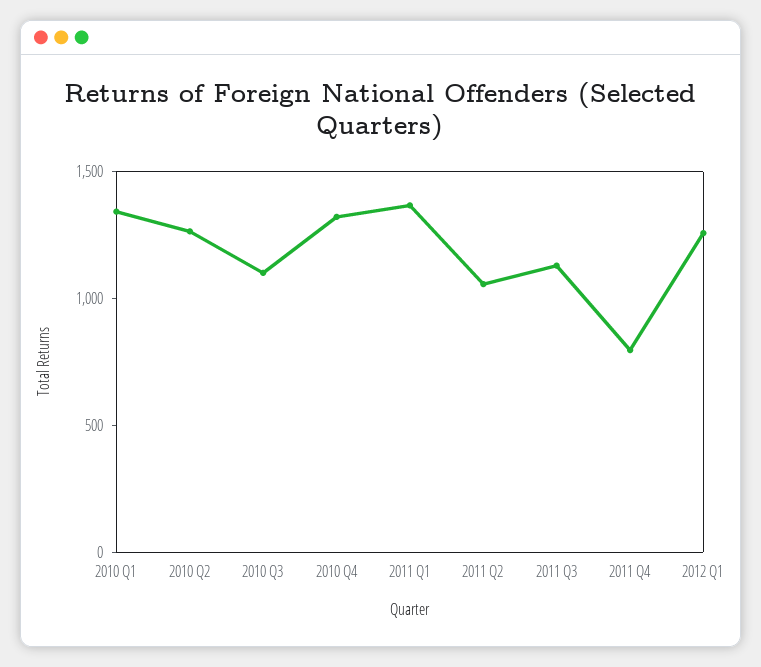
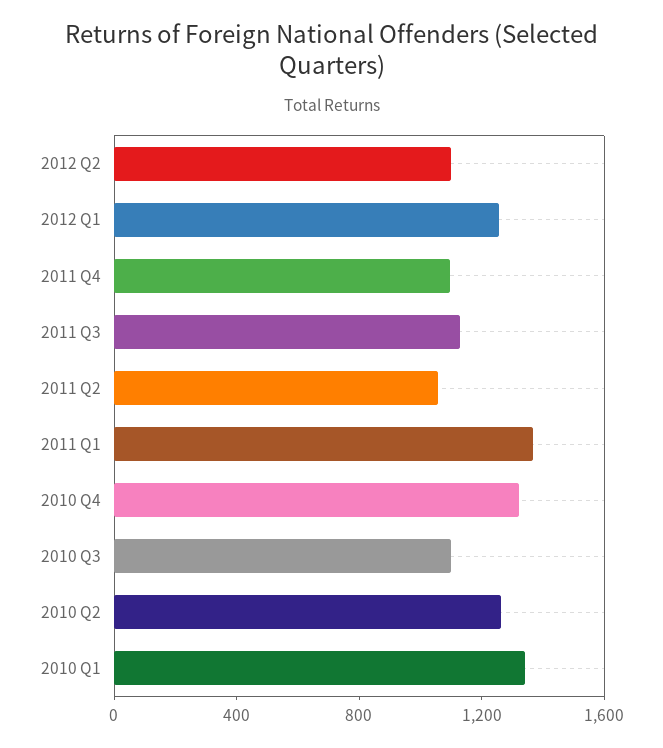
2011 Q4: 800 -> 1100
2012 Q2: none -> 1100

